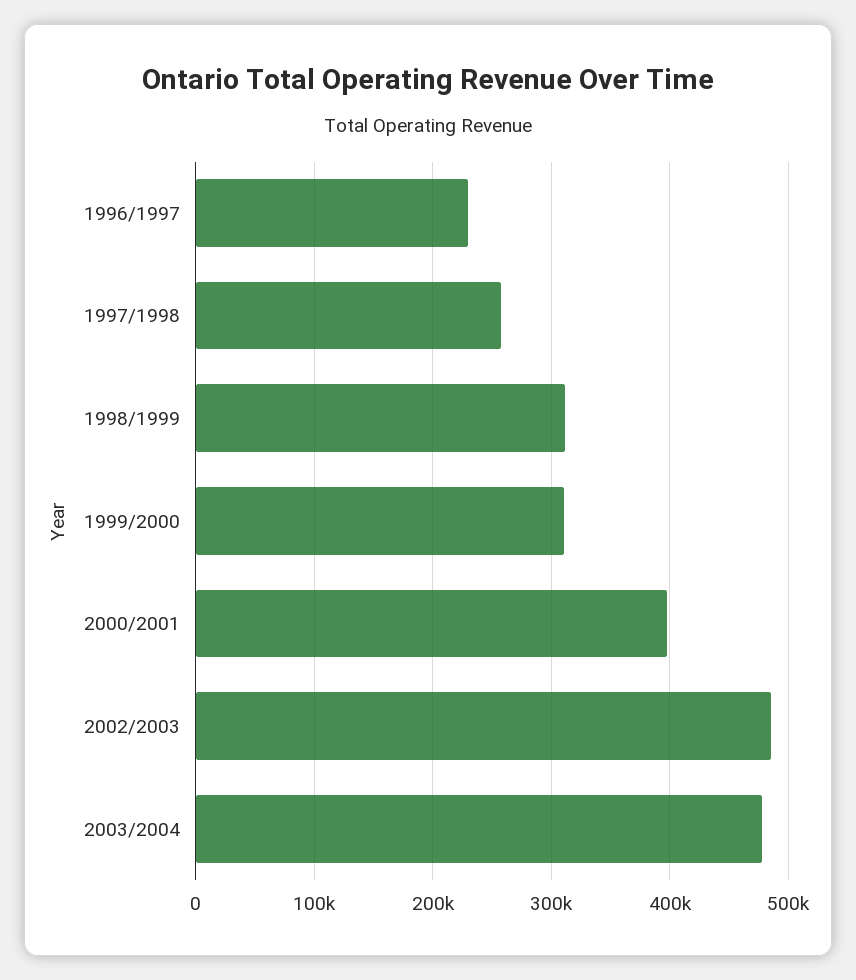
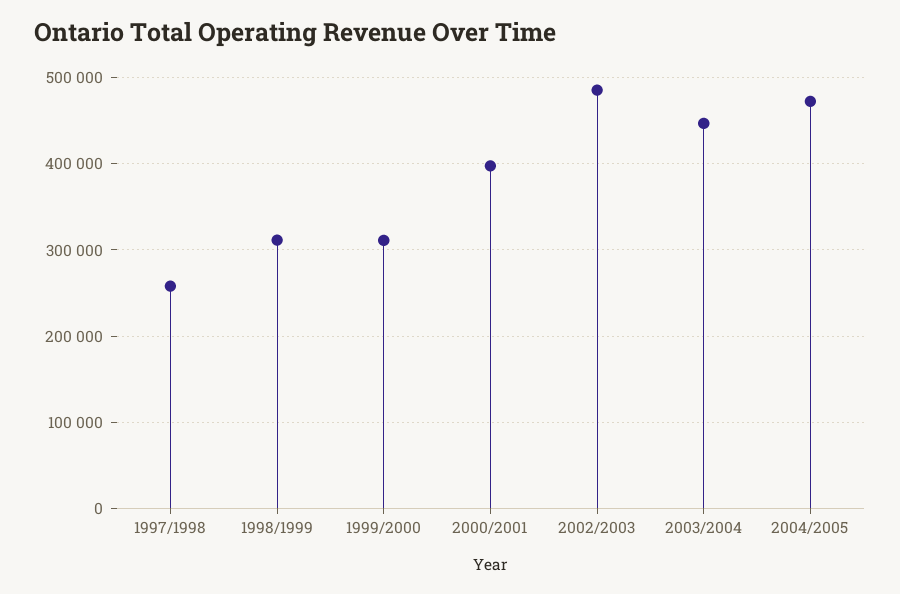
1996/1997: 230000 -> none
2003/2004: 480000 -> 450000
2004/2005: none -> 470000

